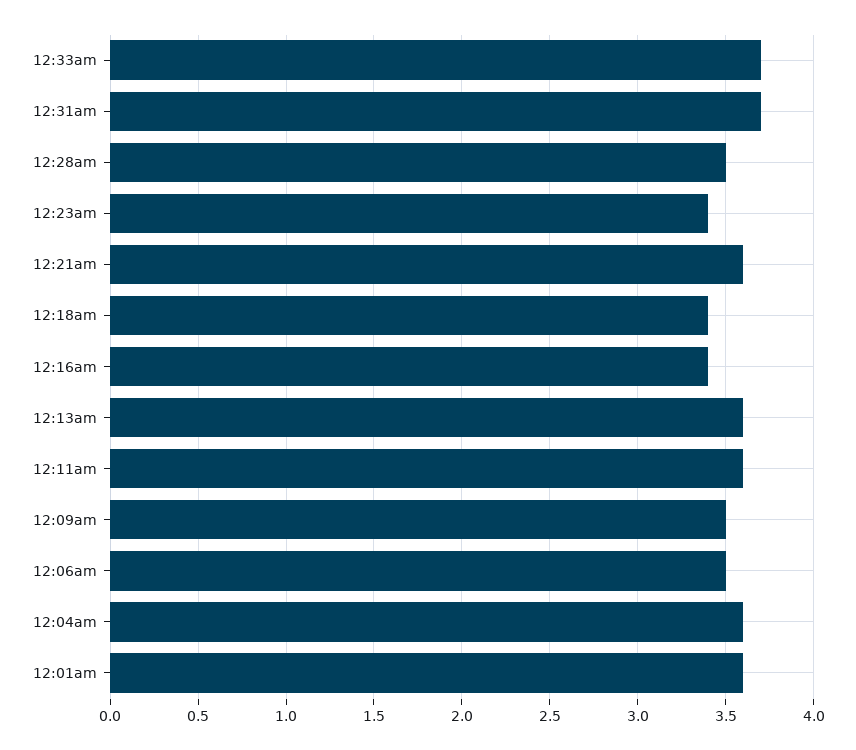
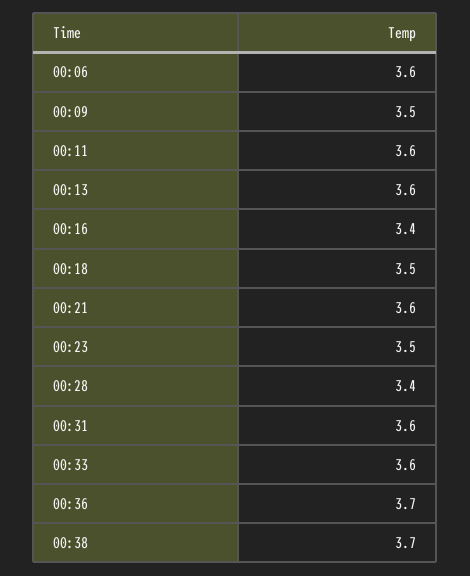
12:33am: 3.7 -> 3.6
12:31am: 3.7 -> 3.6
12:28am: 3.5 -> 3.4
12:23am: 3.4 -> 3.5
12:18am: 3.4 -> 3.5
12:06am: 3.5 -> 3.6
12:04am: 3.6 -> none
12:01am: 3.6 -> none
00:36: none -> 3.7
00:38: none -> 3.7

